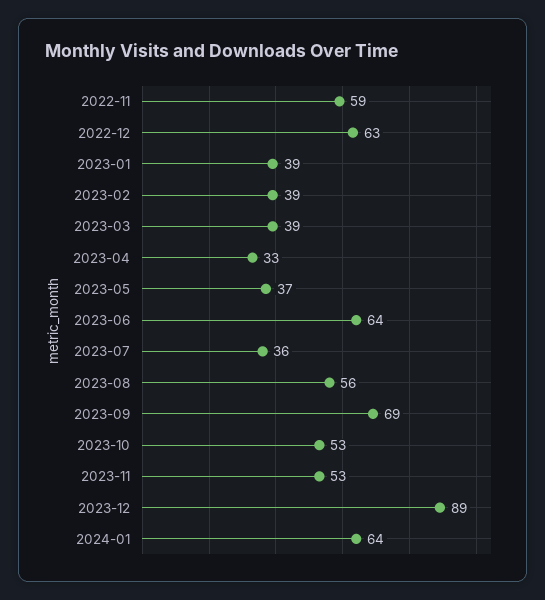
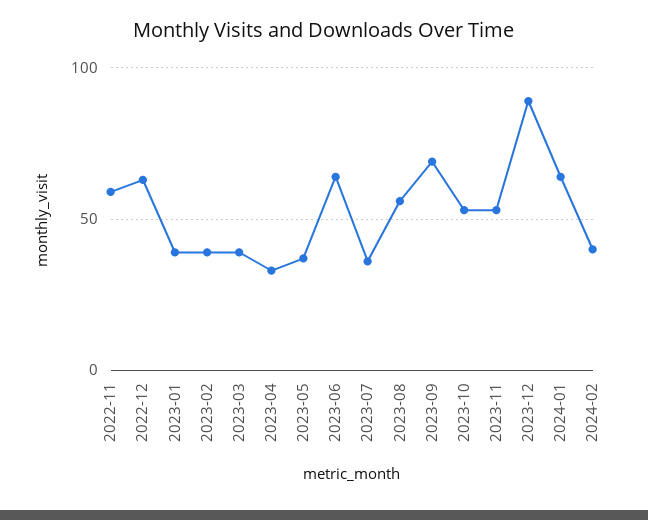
2024-02: none -> 40

